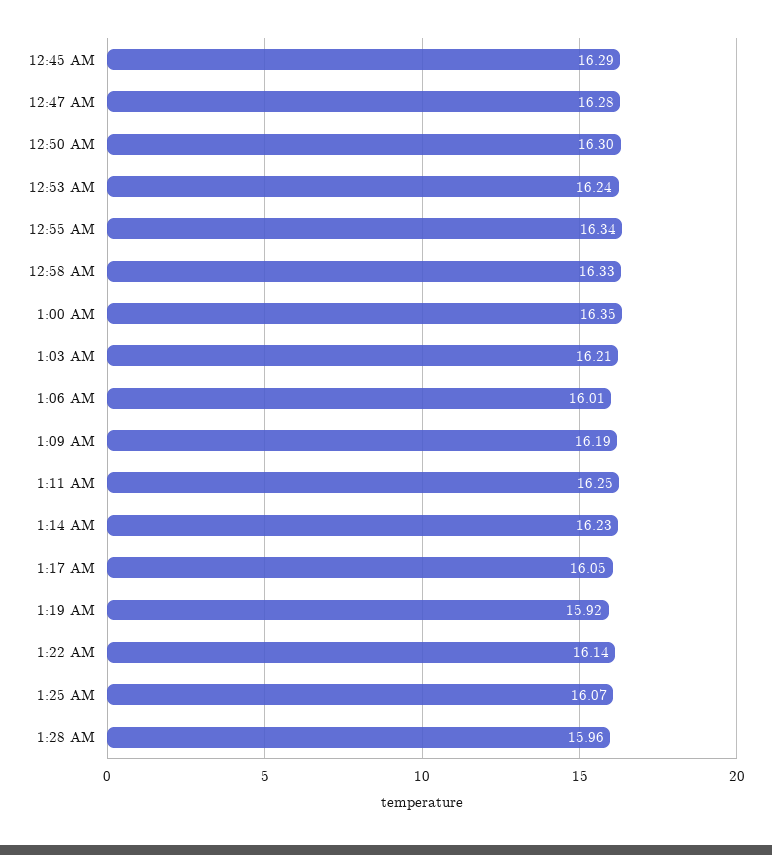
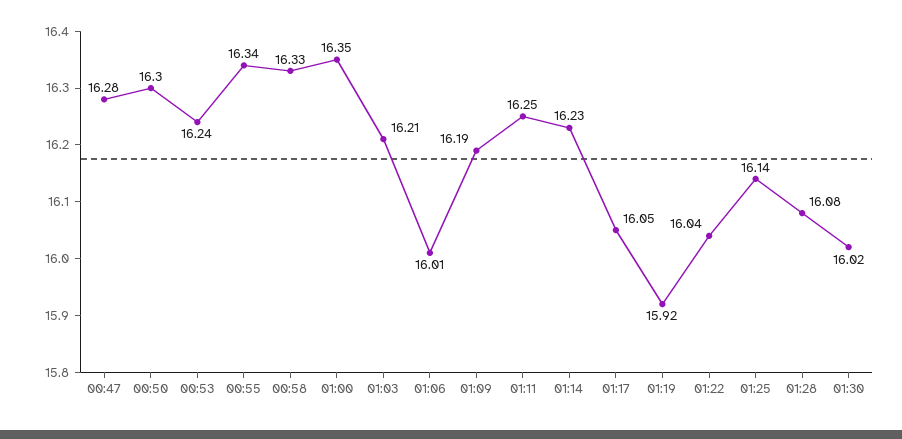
12:45 AM: 16.29 -> none
1:22 AM: 16.14 -> 16.04
1:25 AM: 16.07 -> 16.14
1:28 AM: 15.96 -> 16.08
01:30: none -> 16.02

